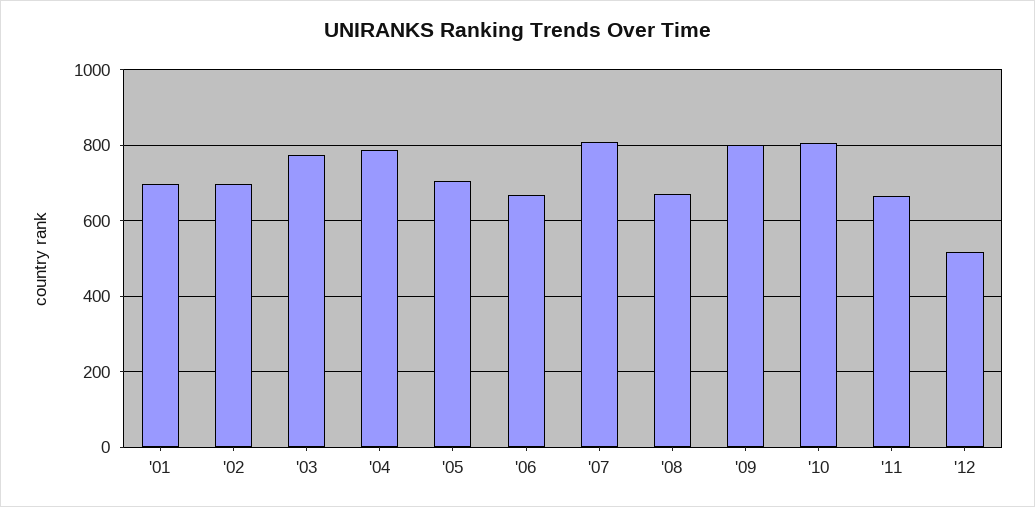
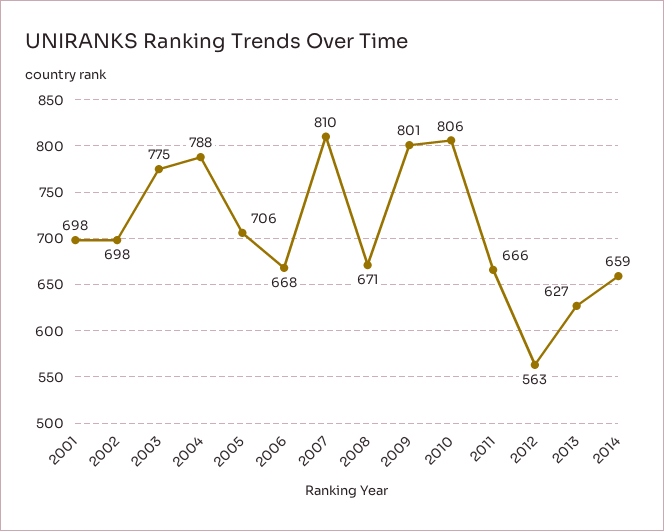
'12: 520 -> 563
2013: none -> 627
2014: none -> 659

